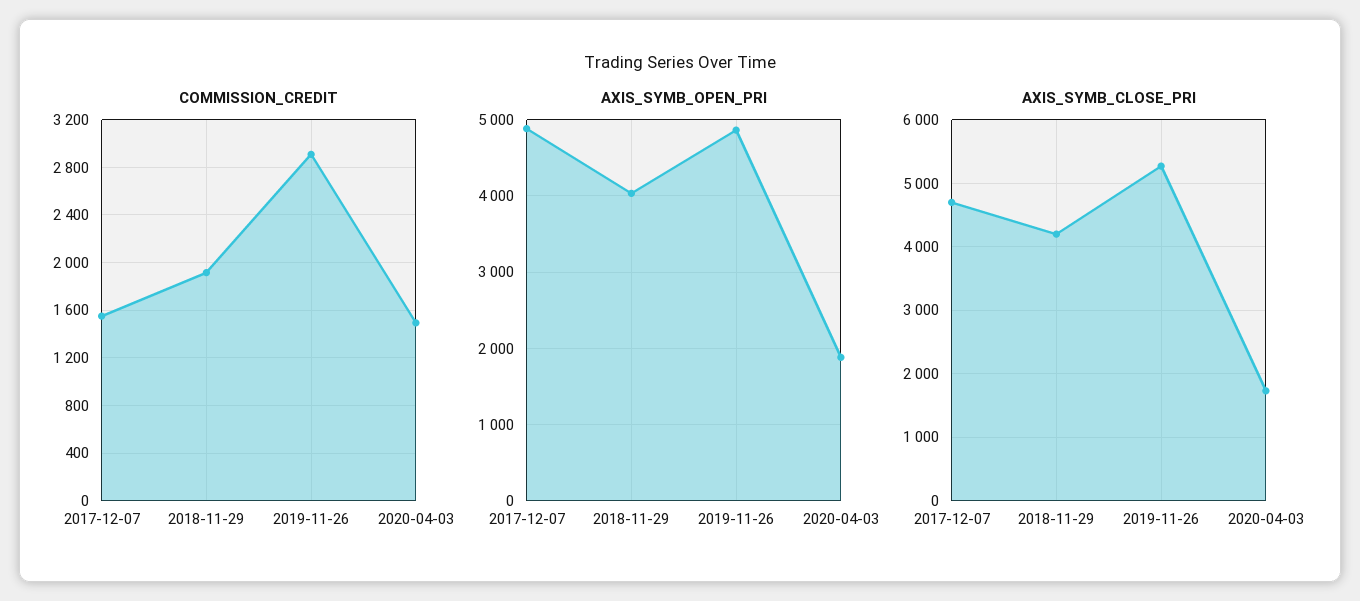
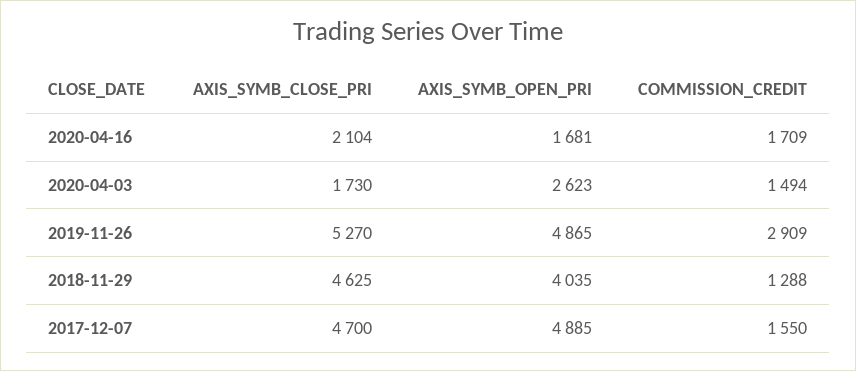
COMMISSION_CREDIT, 2018-11-29: 1900 -> 1288
AXIS_SYMB_OPEN_PRI, 2020-04-03: 1900 -> 2623
AXIS_SYMB_CLOSE_PRI, 2018-11-29: 4200 -> 4625
AXIS_SYMB_CLOSE_PRI, 2020-04-16: none -> 2104
AXIS_SYMB_OPEN_PRI, 2020-04-16: none -> 1681
COMMISSION_CREDIT, 2020-04-16: none -> 1709

